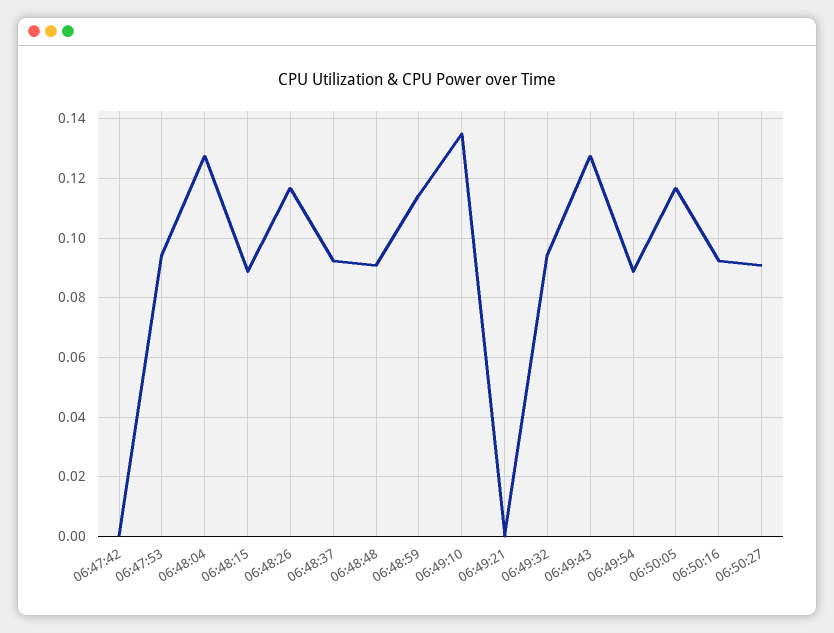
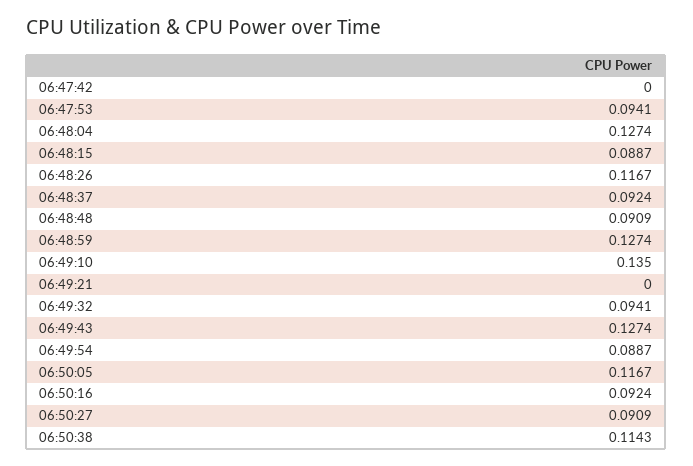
06:48:59: 0.115 -> 0.1274
06:50:38: none -> 0.1143

